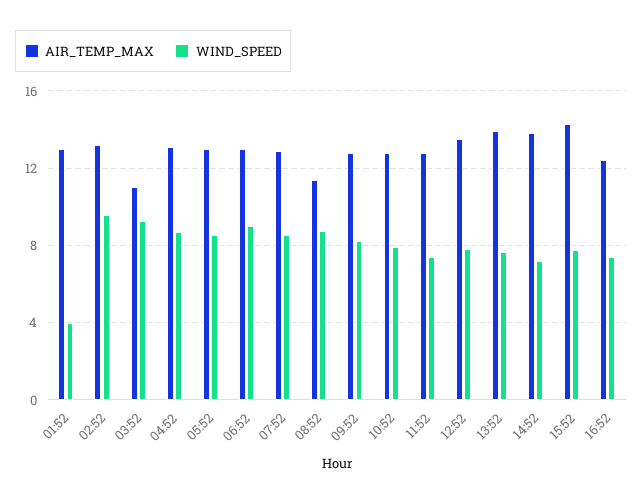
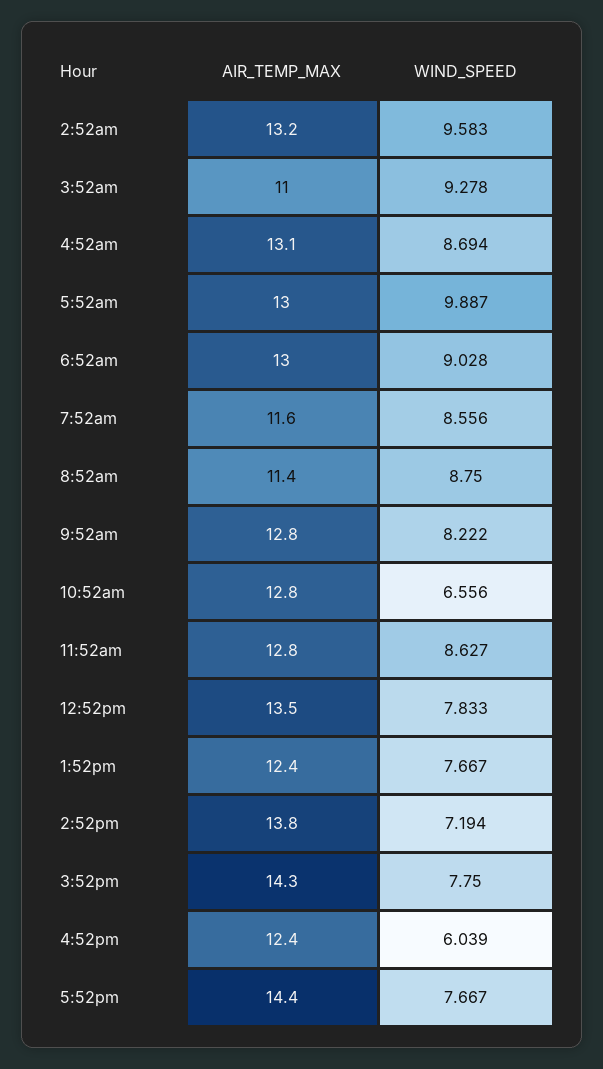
AIR_TEMP_MAX, 01:52: 13 -> none
WIND_SPEED, 01:52: 4 -> none
WIND_SPEED, 05:52: 8.5 -> 9.887
AIR_TEMP_MAX, 07:52: 13 -> 11.6
WIND_SPEED, 10:52: 8 -> 6.556
WIND_SPEED, 11:52: 7.5 -> 8.627
AIR_TEMP_MAX, 13:52: 14 -> 12.4
WIND_SPEED, 16:52: 7.5 -> 6.039
AIR_TEMP_MAX, 5:52pm: none -> 14.4
WIND_SPEED, 5:52pm: none -> 7.667

